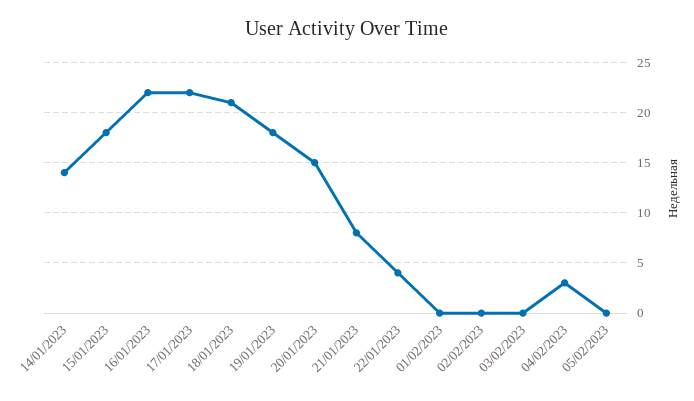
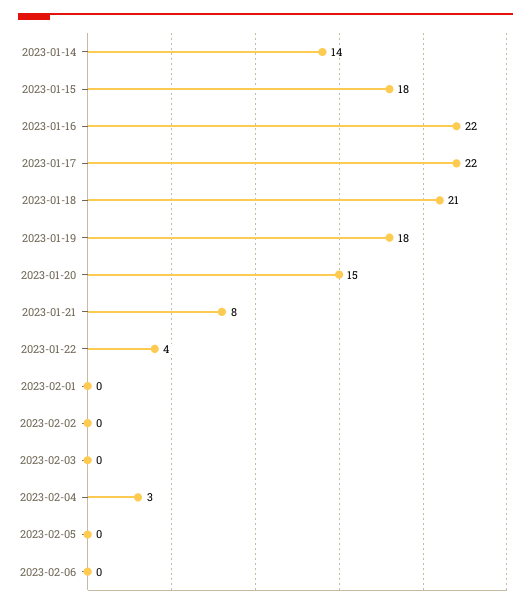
2023-02-06: none -> 0

